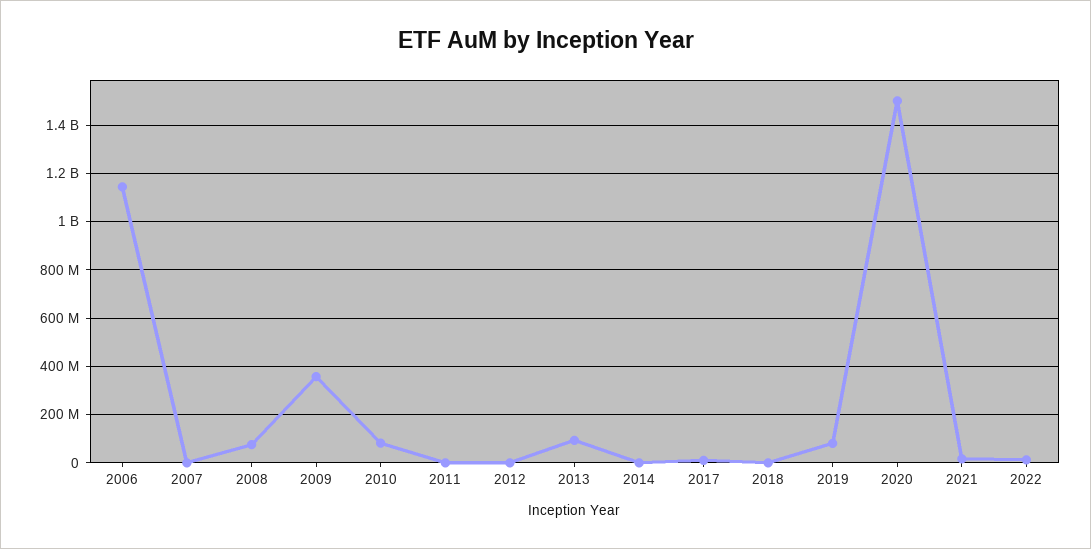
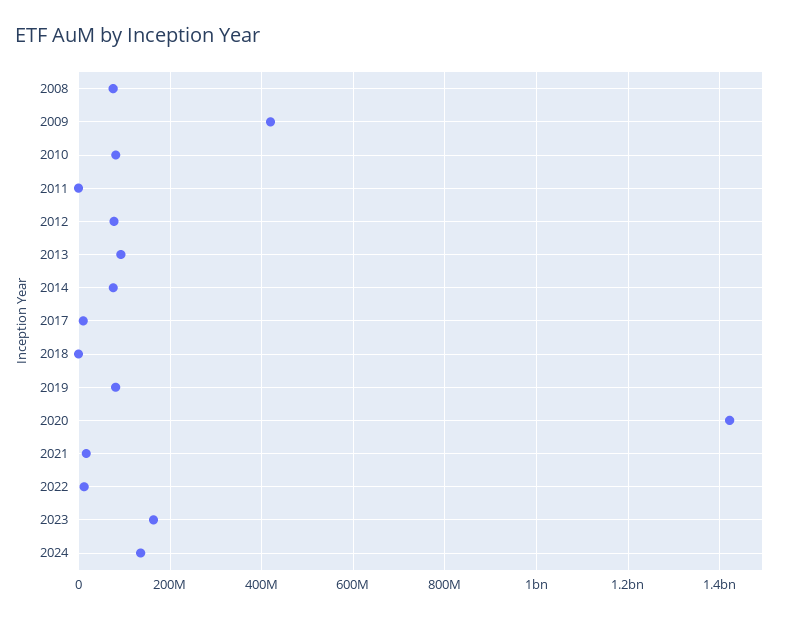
2006: 1150000000 -> none
2007: 0 -> none
2009: 350000000 -> 420000000
2012: 0 -> 80000000
2014: 0 -> 80000000
2020: 1500000000 -> 1420000000
2023: none -> 160000000
2024: none -> 140000000

